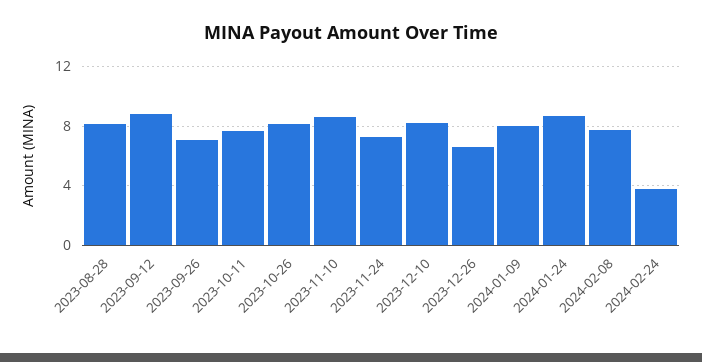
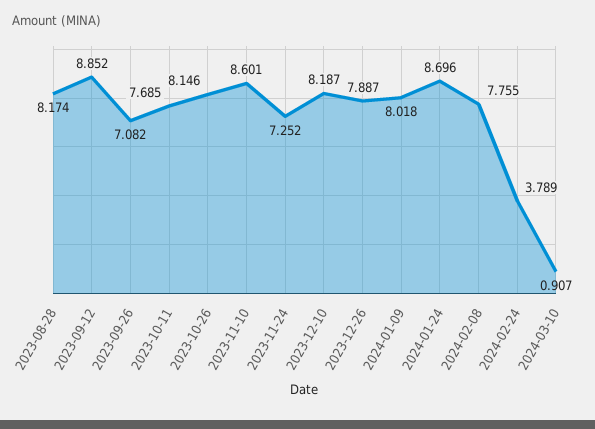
2023-12-26: 6.5 -> 7.887
2024-03-10: none -> 0.907

